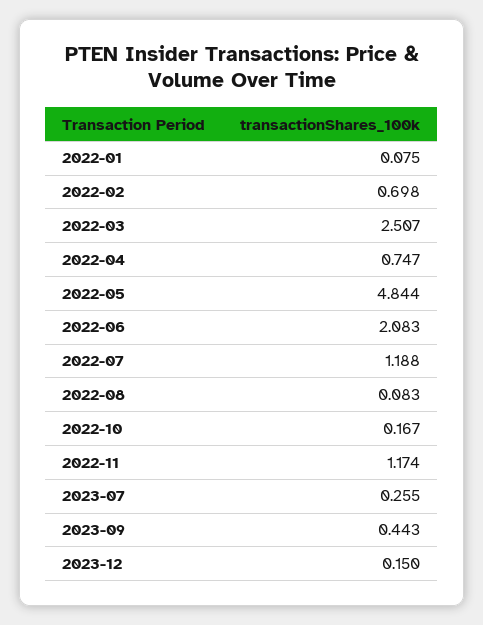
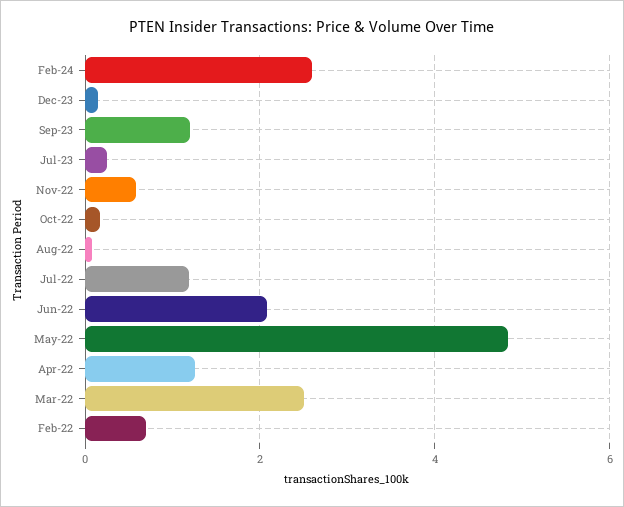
2022-01: 0.075 -> none
2022-04: 0.747 -> 1.2
2022-11: 1.174 -> 0.6
2023-09: 0.443 -> 1.2
Feb-24: none -> 2.6

